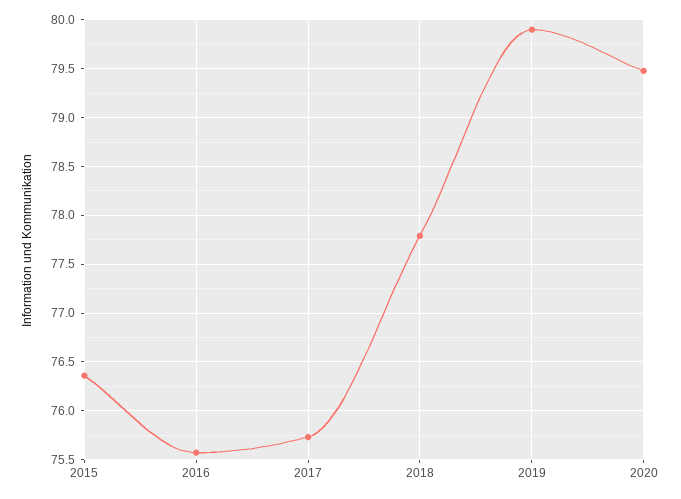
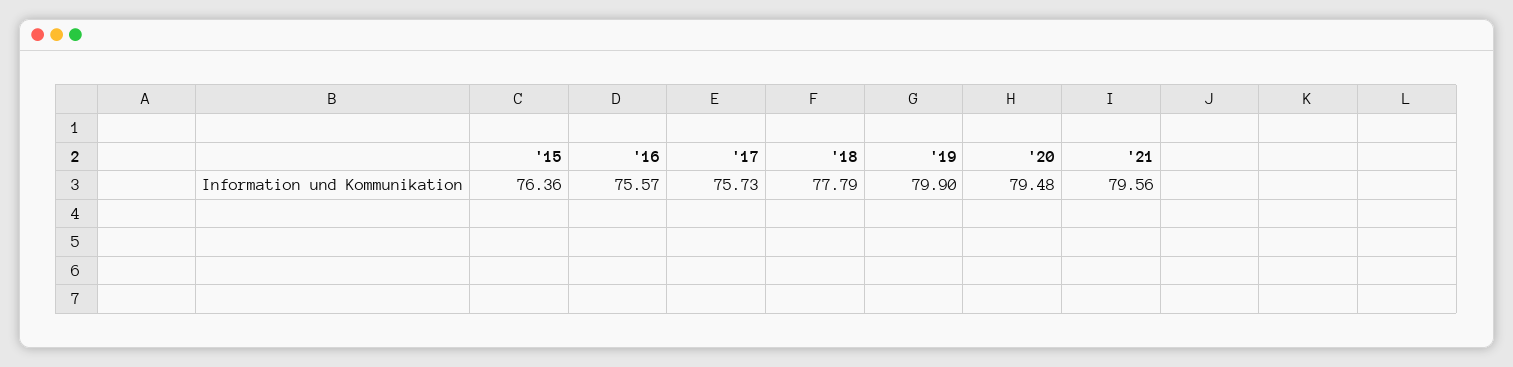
'21: none -> 79.56

